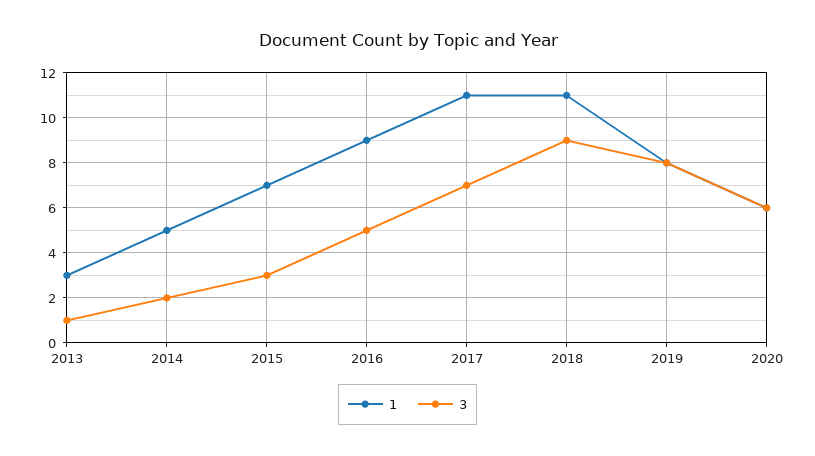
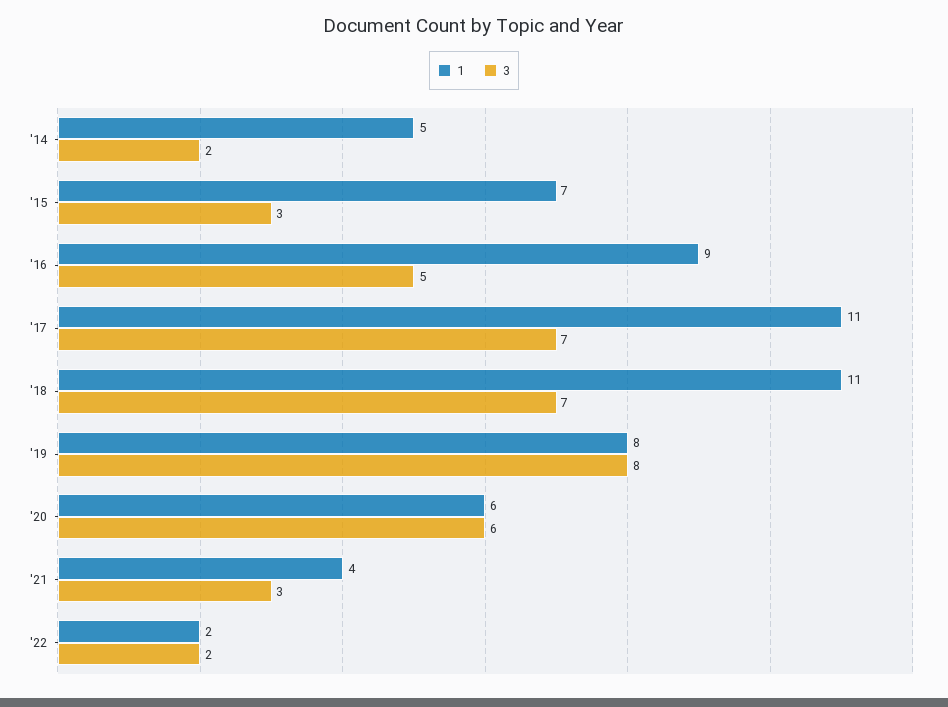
1, 2013: 3 -> none
3, 2013: 1 -> none
3, 2018: 9 -> 7
1, '21: none -> 4
3, '21: none -> 3
1, '22: none -> 2
3, '22: none -> 2

